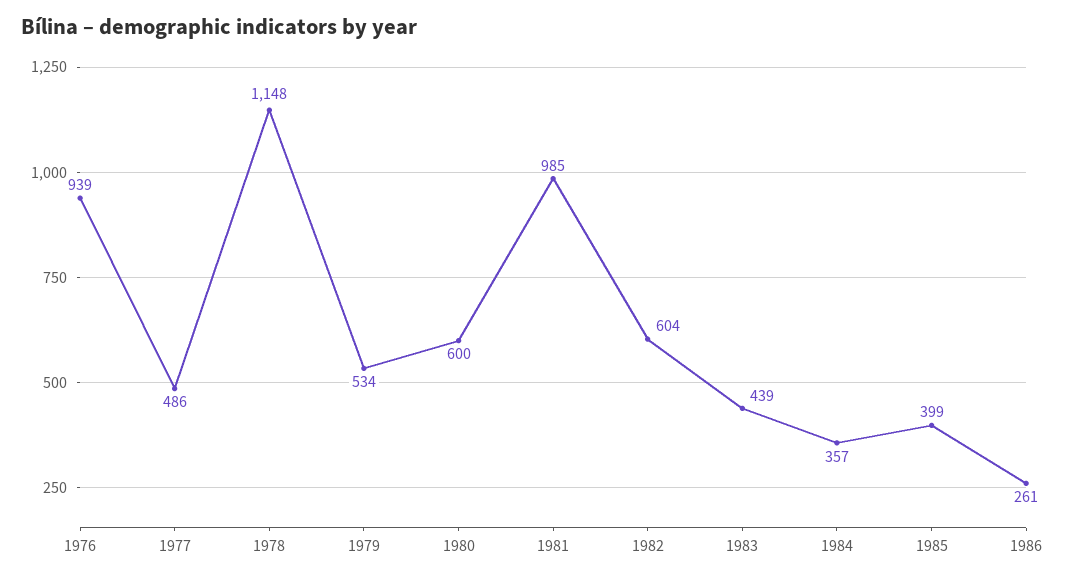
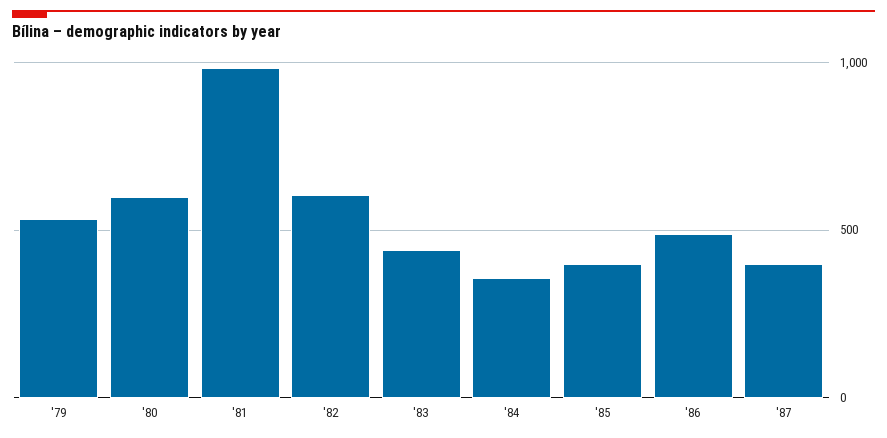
1976: 939 -> none
1977: 486 -> none
1978: 1148 -> none
1986: 261 -> 500
'87: none -> 400

